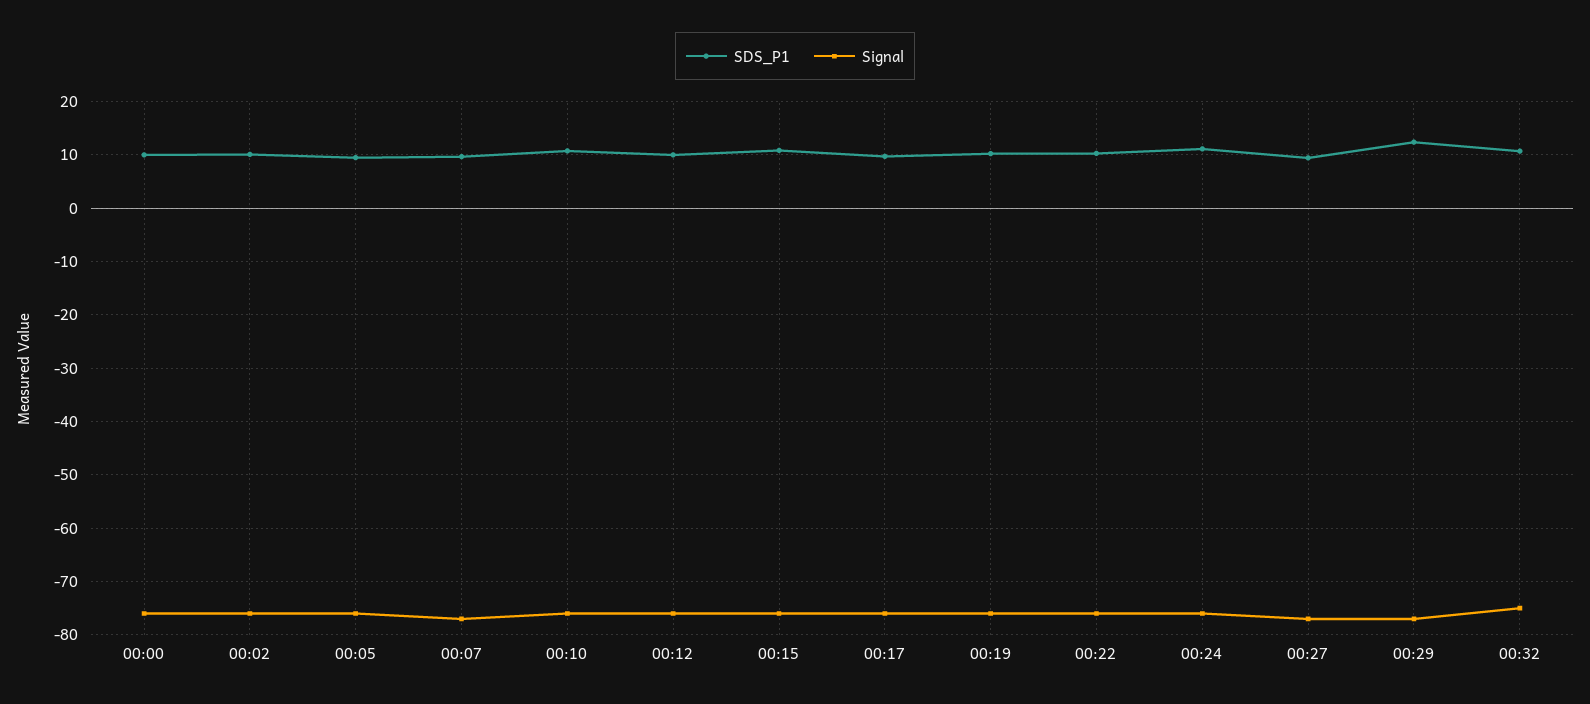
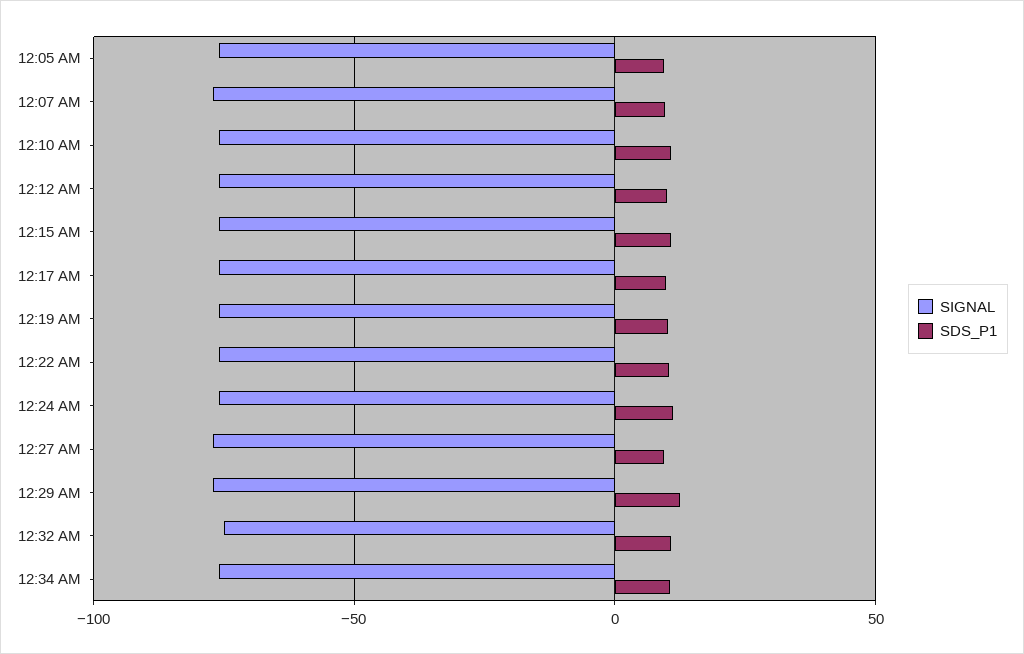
SDS_P1, 00:00: 10 -> none
Signal, 00:00: -76 -> none
SDS_P1, 00:02: 10 -> none
Signal, 00:02: -76 -> none
Signal, 12:34 AM: none -> -75
SDS_P1, 12:34 AM: none -> 10

